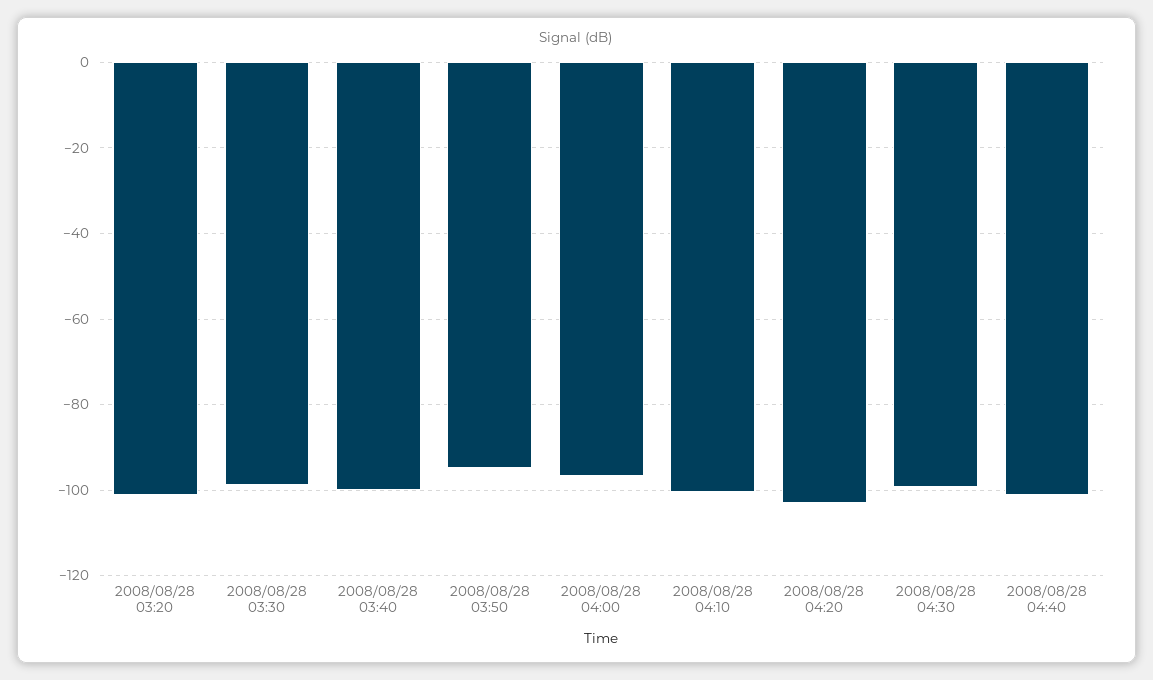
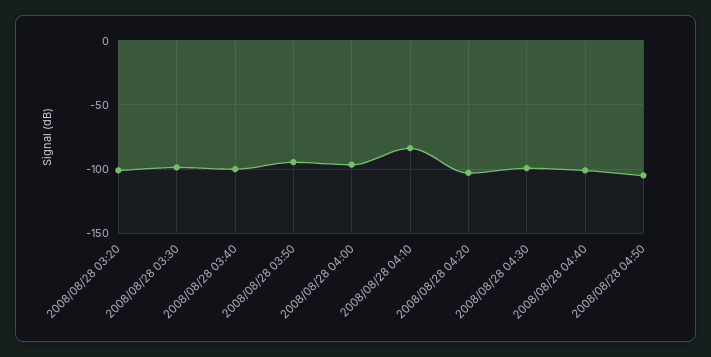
2008/08/28 04:10: -100 -> -85
2008/08/28 04:50: none -> -105

